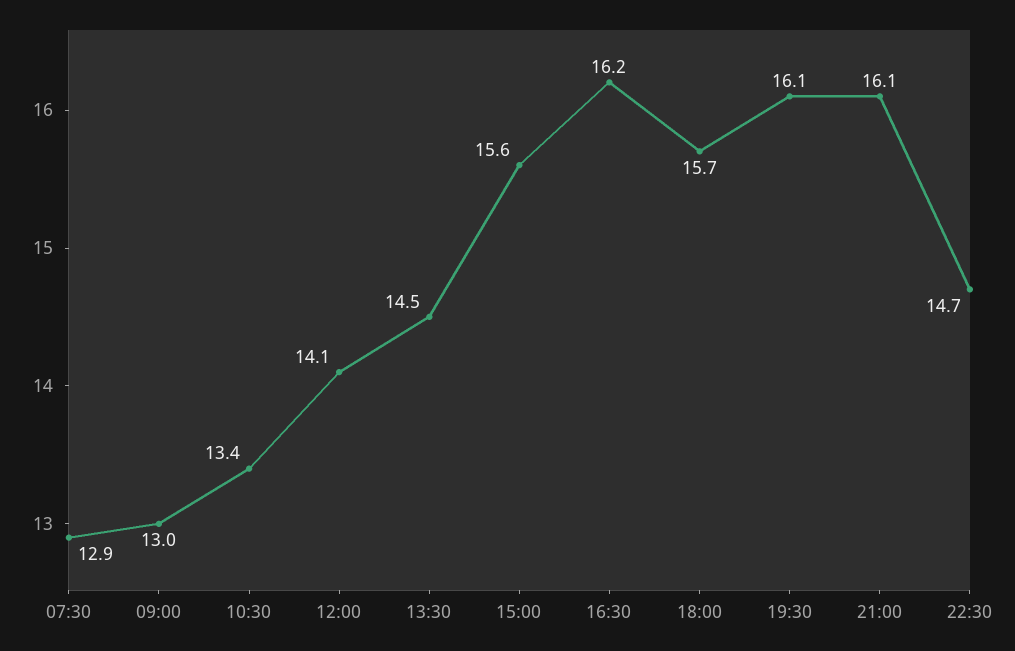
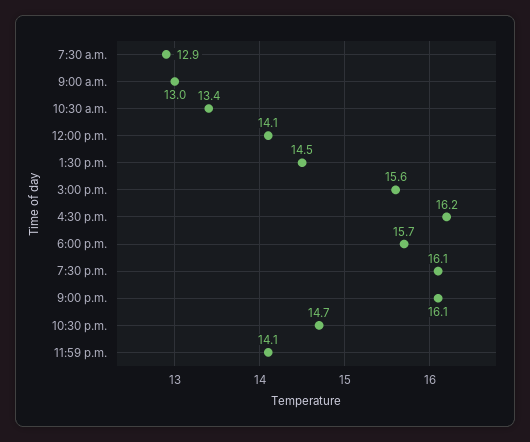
11:59 p.m.: none -> 14.1

